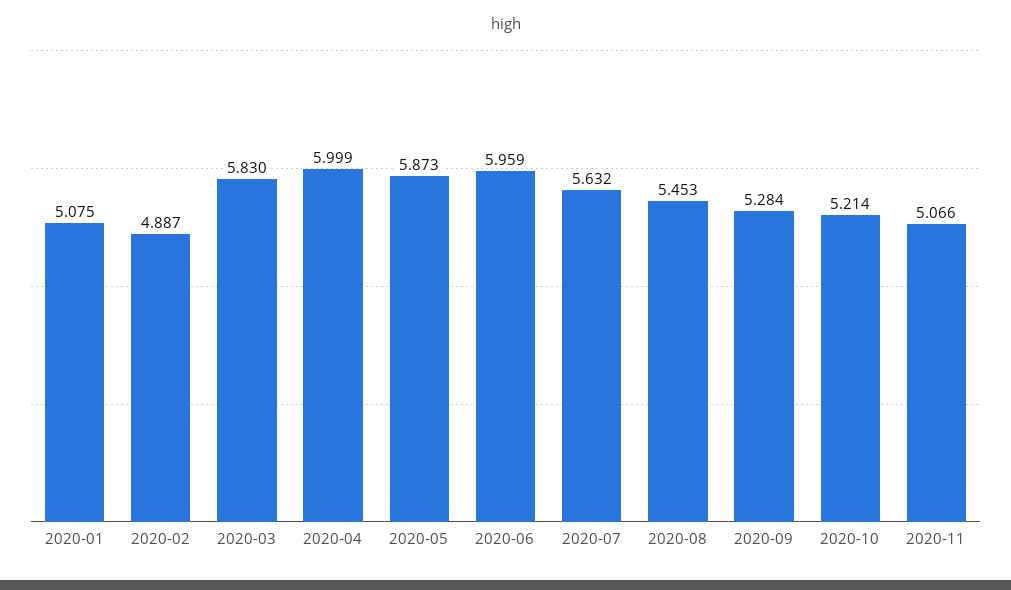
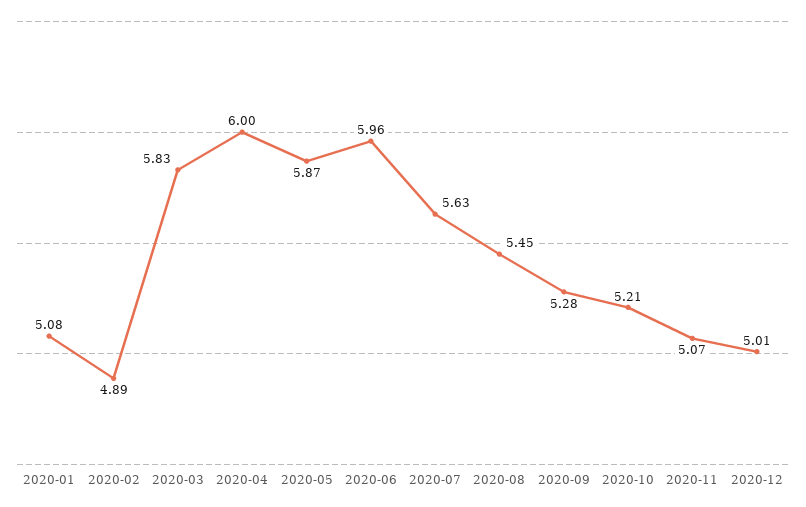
2020-12: none -> 5.01

